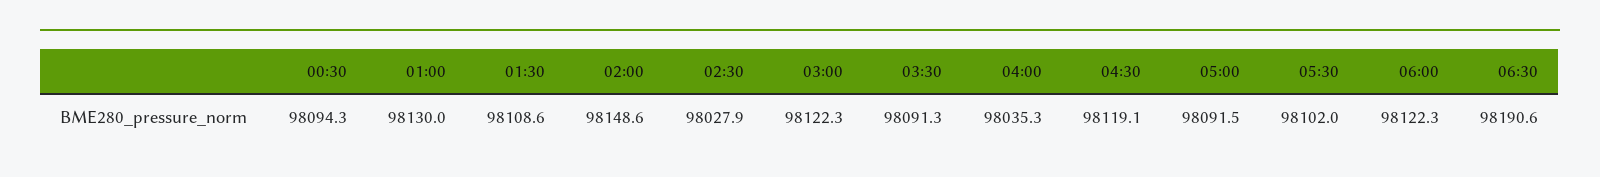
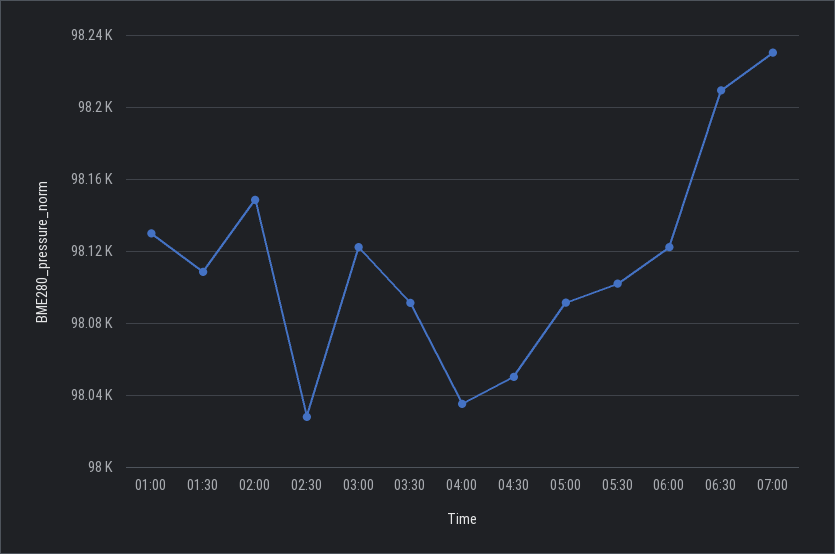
00:30: 98094.3 -> none
04:30: 98119.1 -> 98050
06:30: 98190.6 -> 98210
07:00: none -> 98230

